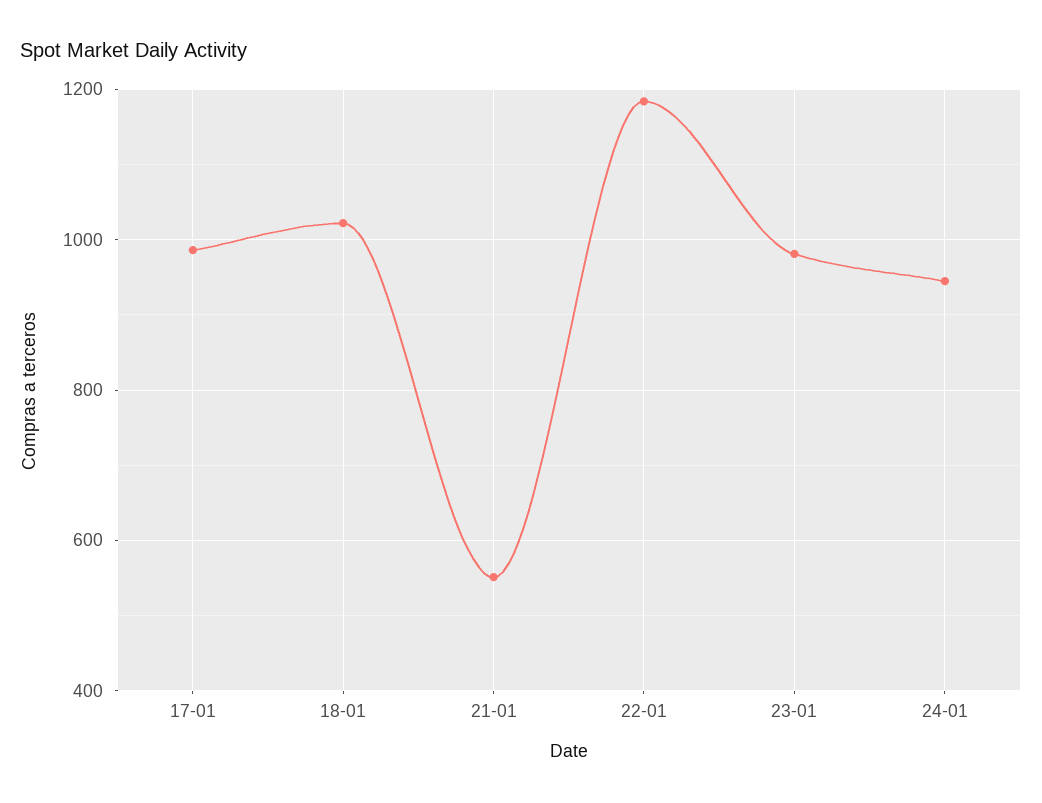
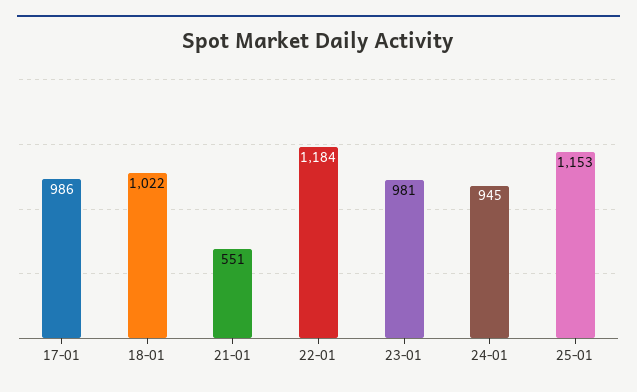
25-01: none -> 1153

